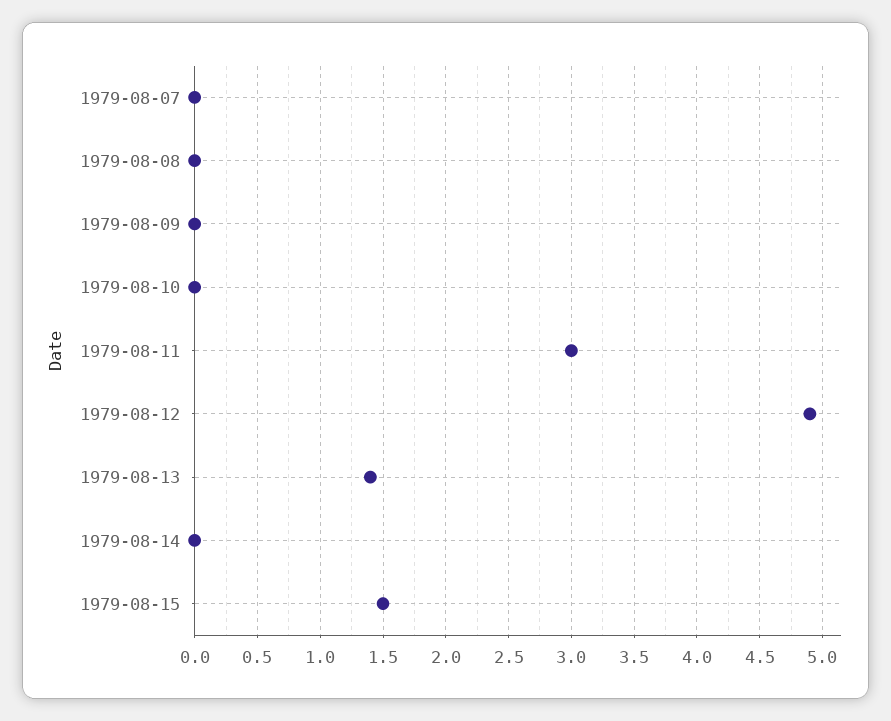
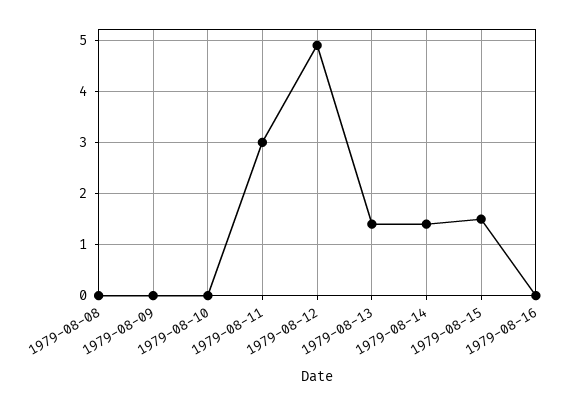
1979-08-07: 0 -> none
1979-08-14: 0 -> 1.5
1979-08-16: none -> 0

